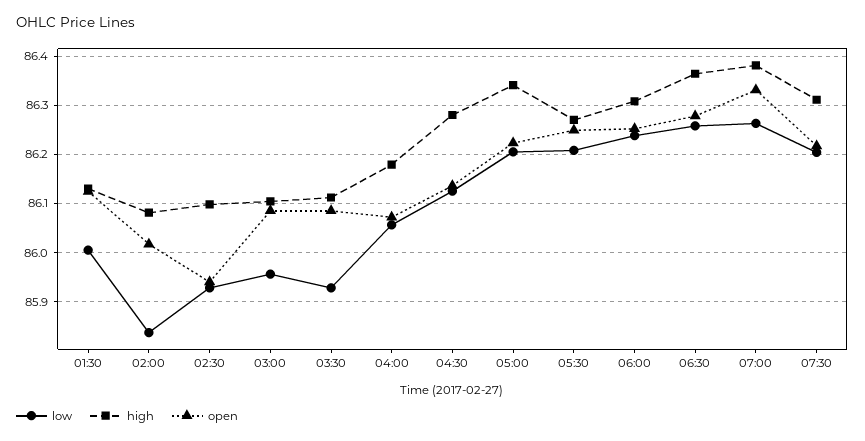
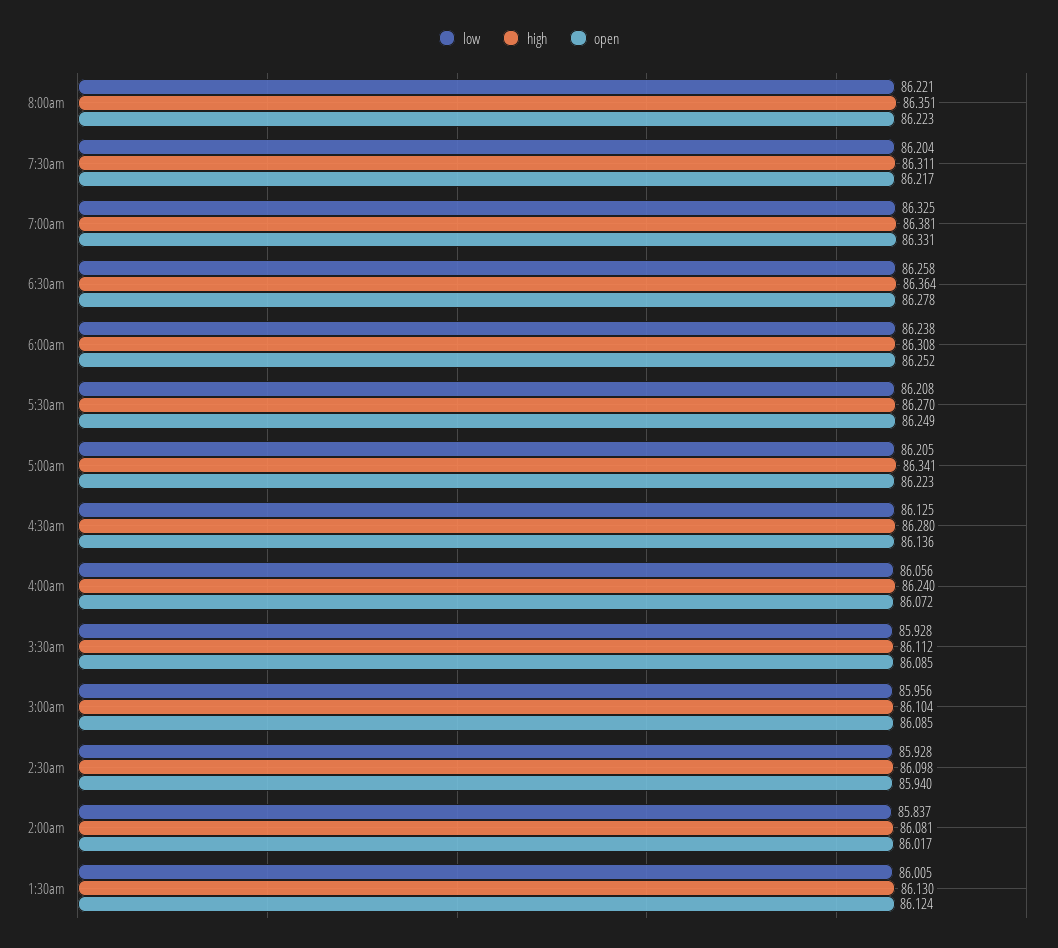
high, 04:00: 86.18 -> 86.24
low, 07:00: 86.26 -> 86.325
low, 8:00am: none -> 86.221
high, 8:00am: none -> 86.351
open, 8:00am: none -> 86.223

